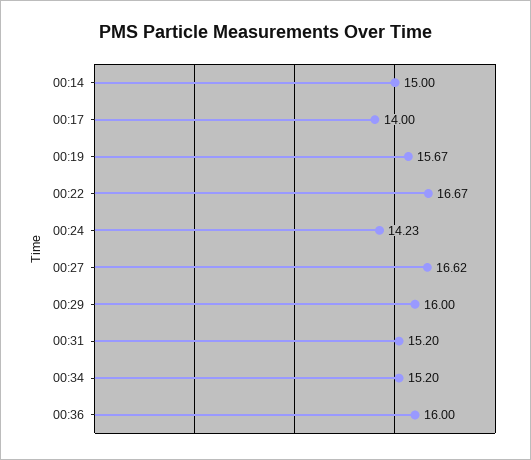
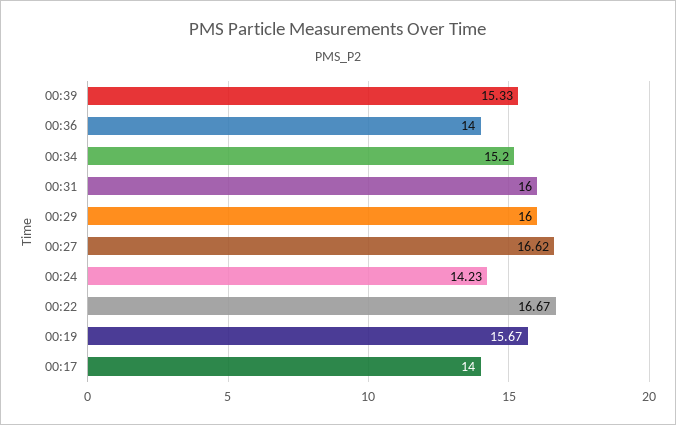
00:14: 15 -> none
00:31: 15.2 -> 16
00:36: 16 -> 14
00:39: none -> 15.33

